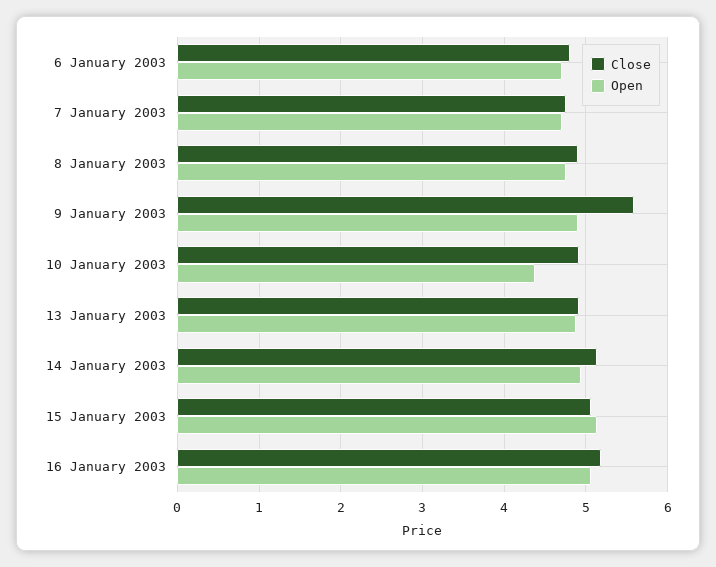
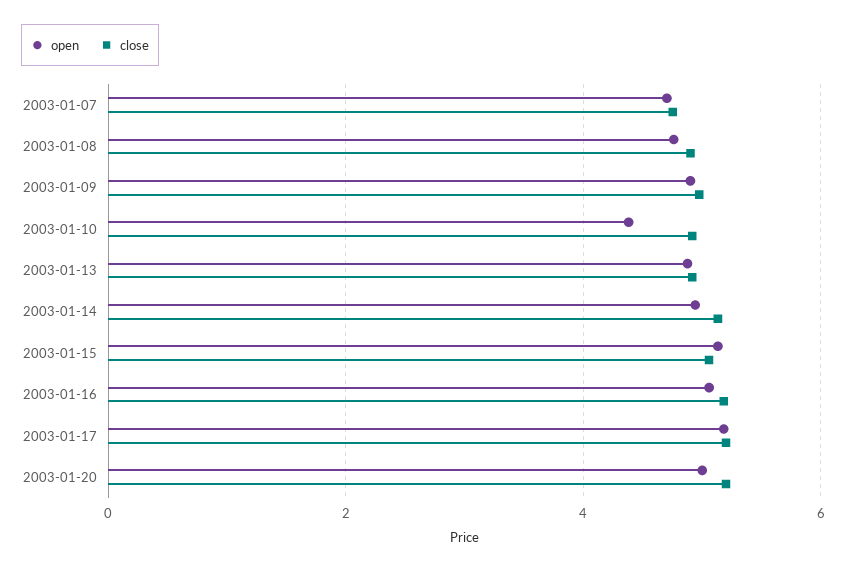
Close, 6 January 2003: 4.8 -> none
Open, 6 January 2003: 4.7 -> none
Close, 9 January 2003: 5.6 -> 5
Open, 2003-01-17: none -> 5.2
Close, 2003-01-17: none -> 5.2
Open, 2003-01-20: none -> 5
Close, 2003-01-20: none -> 5.2

